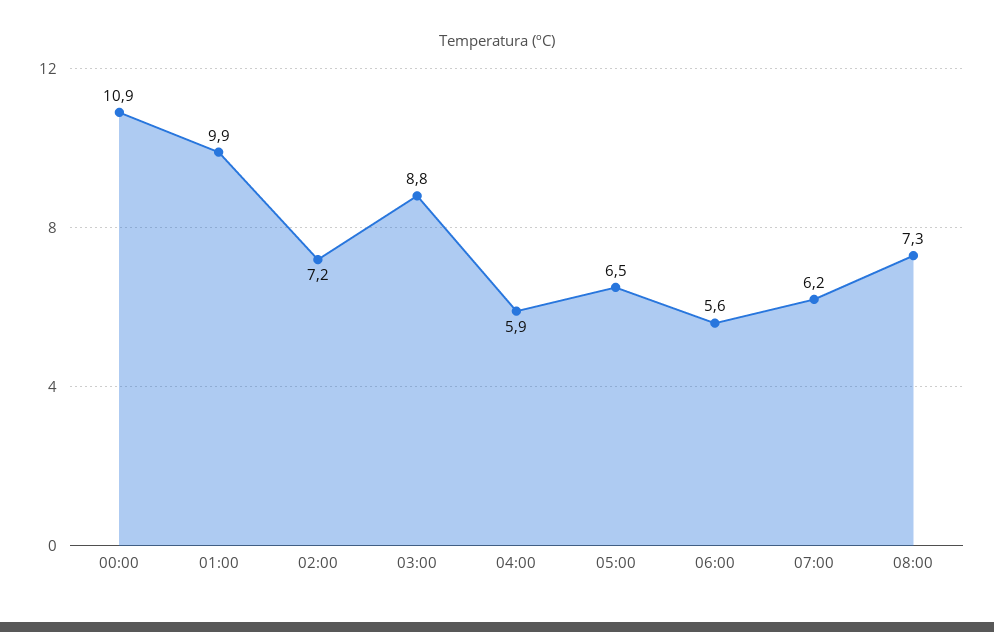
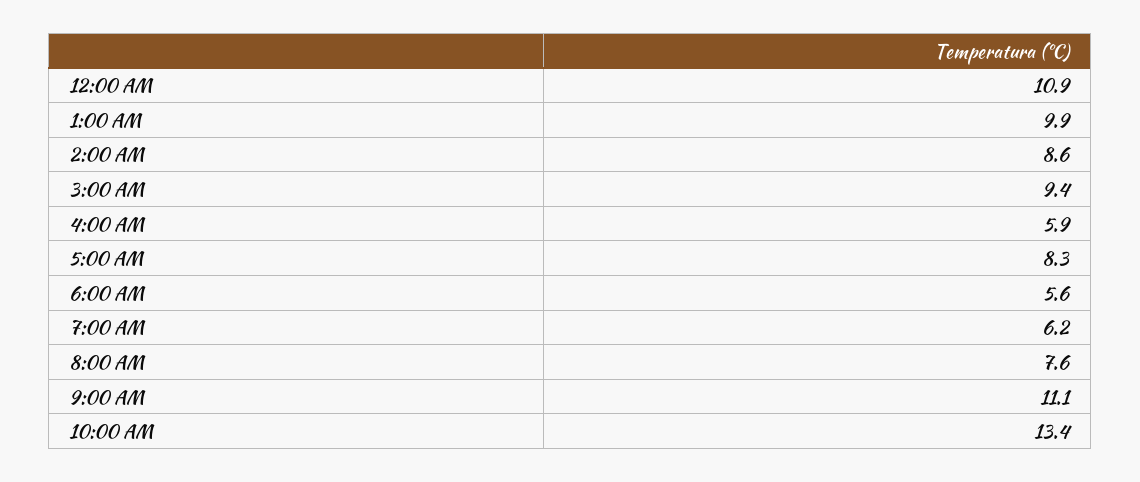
02:00: 7.2 -> 8.6
03:00: 8.8 -> 9.4
05:00: 6.5 -> 8.3
08:00: 7.3 -> 7.6
9:00 AM: none -> 11.1
10:00 AM: none -> 13.4

